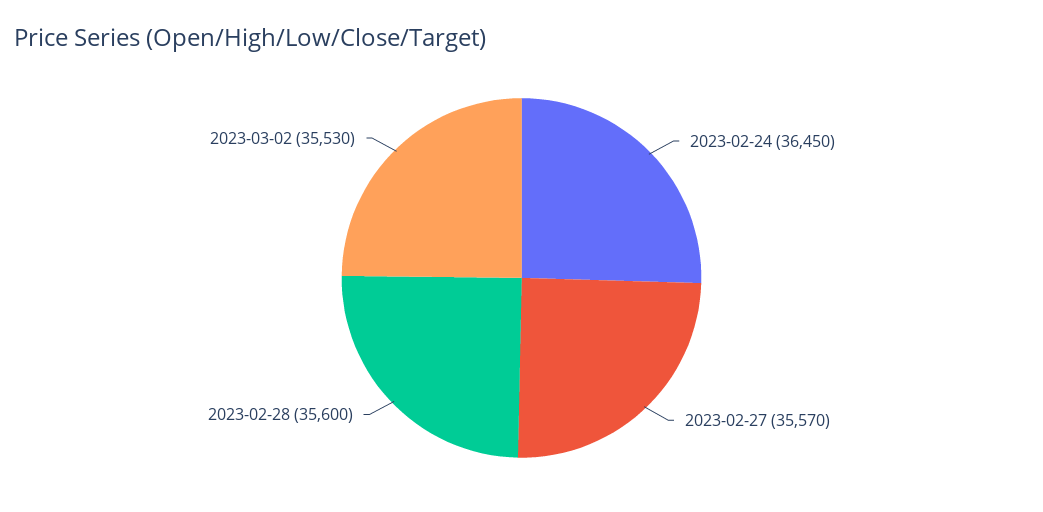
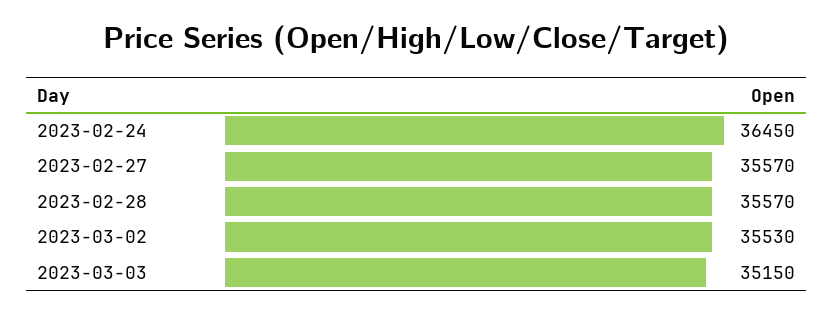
2023-02-28: 35600 -> 35570
2023-03-03: none -> 35150

